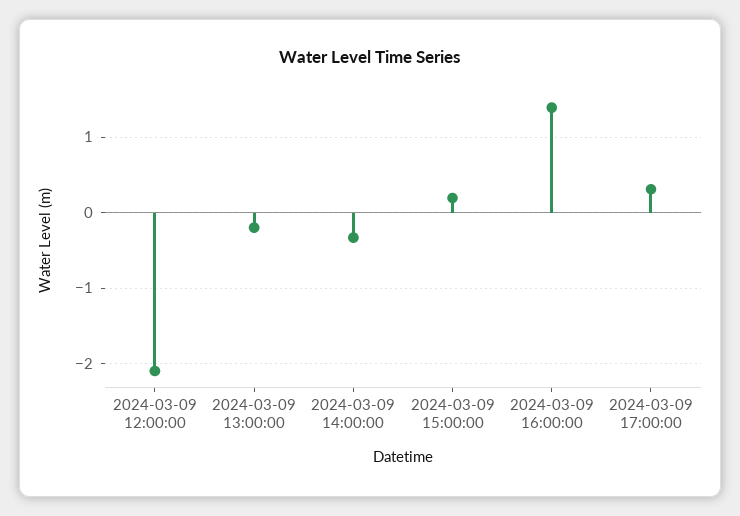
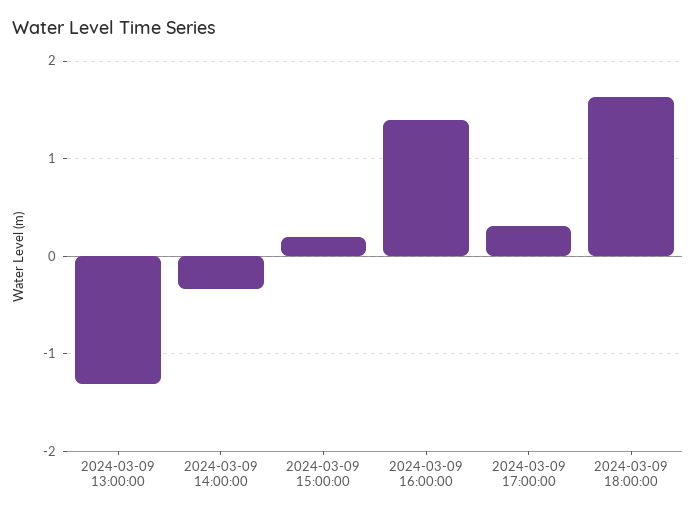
2024-03-09 12:00:00: -2.1 -> none
2024-03-09 13:00:00: -0.2 -> -1.3
2024-03-09 18:00:00: none -> 1.6

